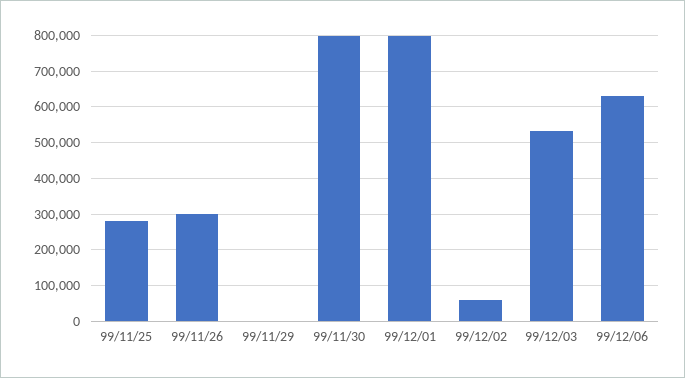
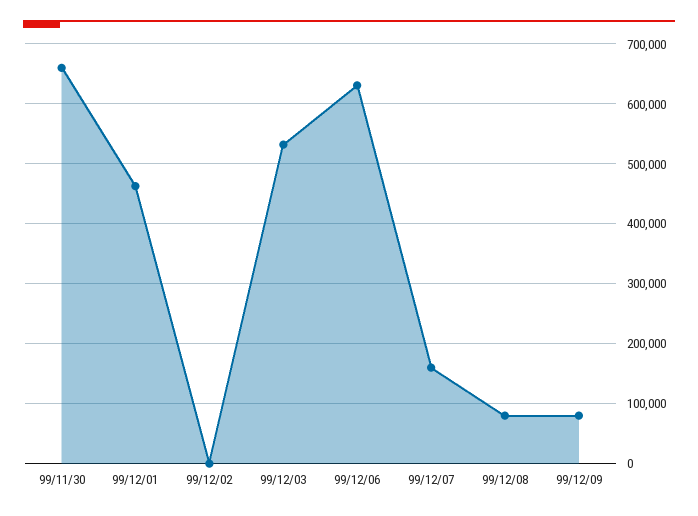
99/11/25: 280000 -> none
99/11/26: 300000 -> none
99/11/29: 0 -> none
99/11/30: 800000 -> 660000
99/12/01: 800000 -> 460000
99/12/02: 60000 -> 0
99/12/07: none -> 160000
99/12/08: none -> 80000
99/12/09: none -> 80000

